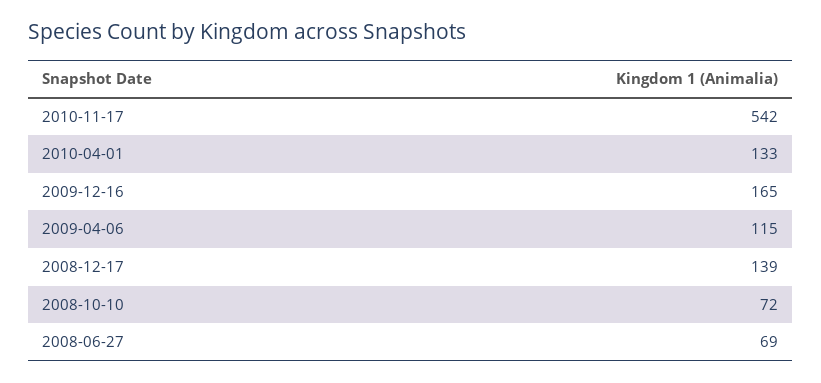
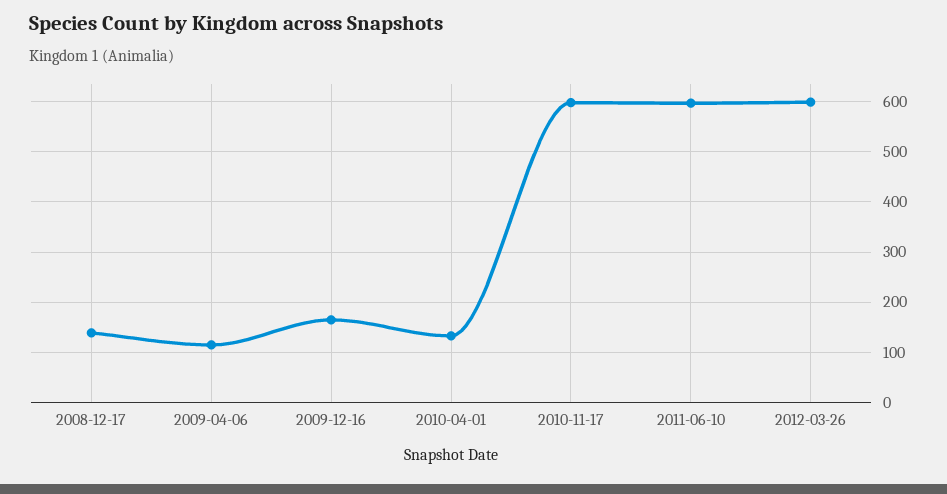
2010-11-17: 542 -> 600
2008-10-10: 72 -> none
2008-06-27: 69 -> none
2011-06-10: none -> 600
2012-03-26: none -> 600

